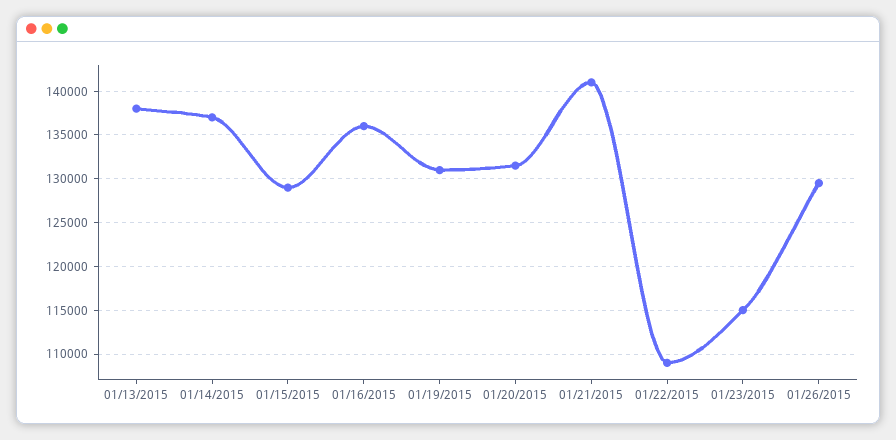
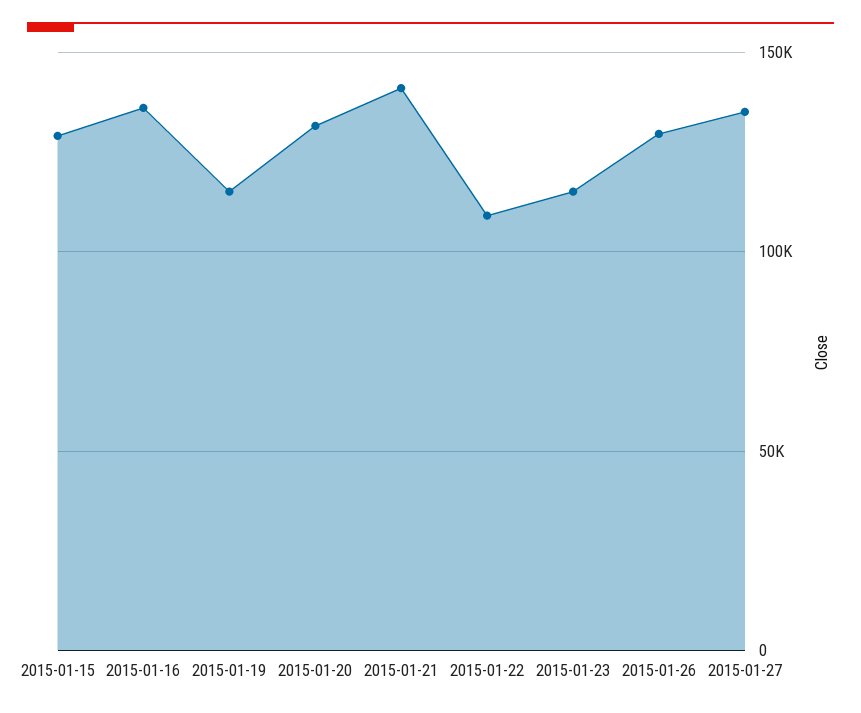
01/13/2015: 138000 -> none
01/14/2015: 137000 -> none
01/19/2015: 131000 -> 115000
2015-01-27: none -> 135000

